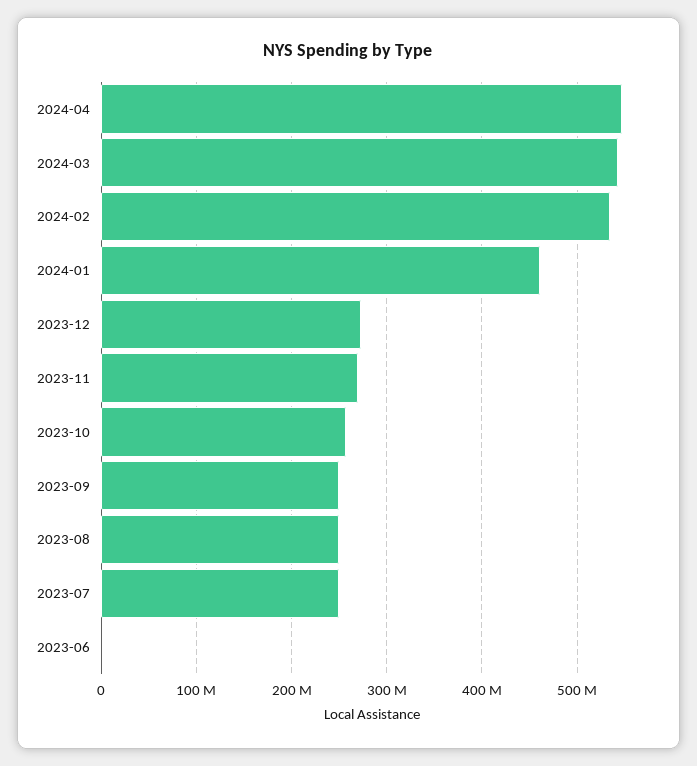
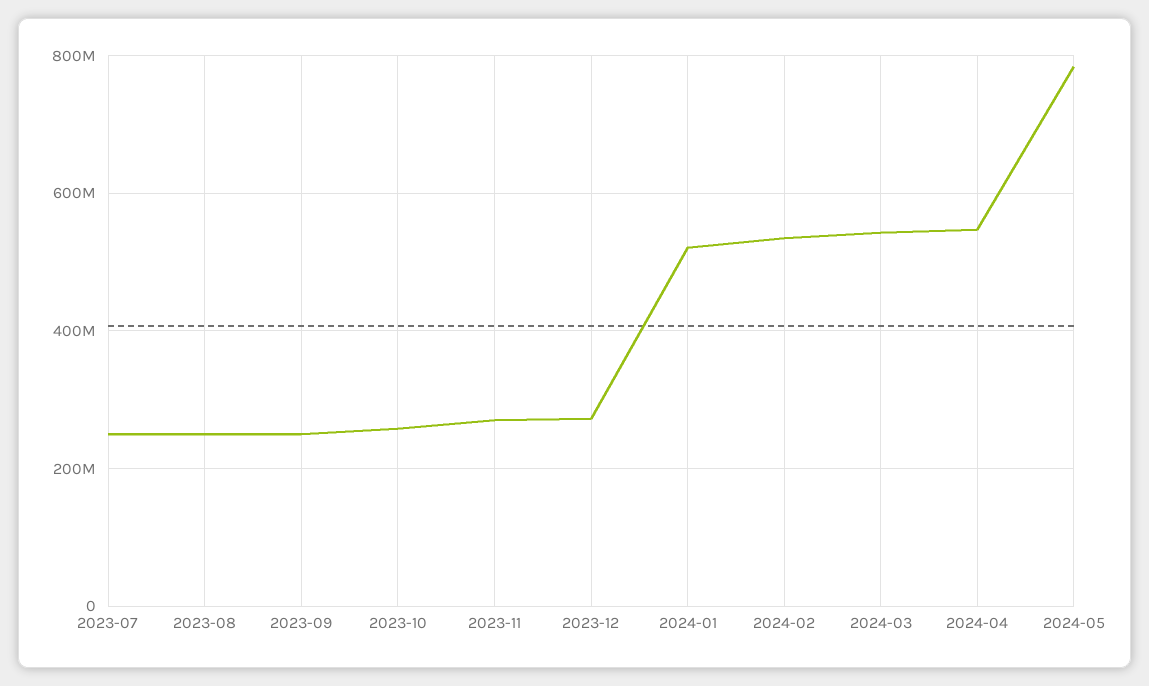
2024-01: 460000000 -> 520000000
2023-06: 0 -> none
2024-05: none -> 780000000

